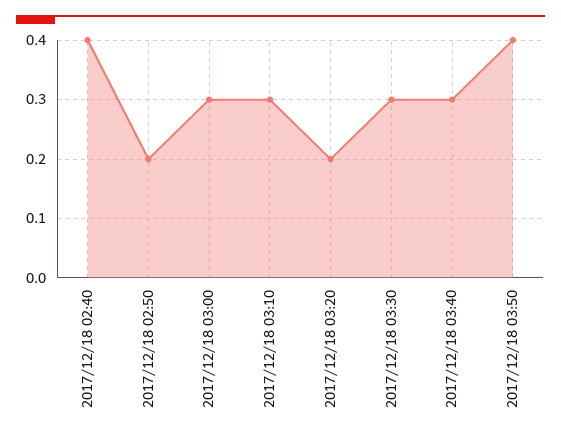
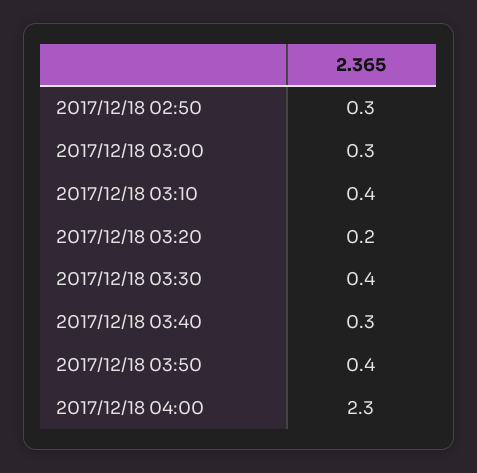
2017/12/18 02:40: 0.4 -> none
2017/12/18 02:50: 0.2 -> 0.3
2017/12/18 03:10: 0.3 -> 0.4
2017/12/18 03:30: 0.3 -> 0.4
2017/12/18 04:00: none -> 2.3

